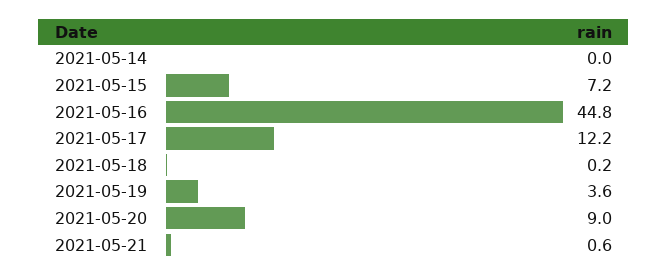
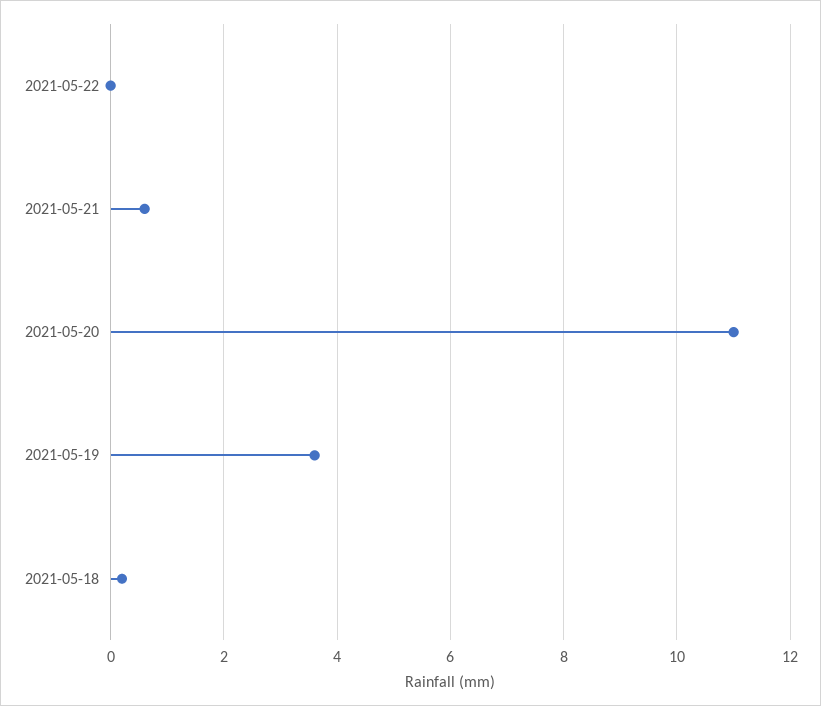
2021-05-14: 0 -> none
2021-05-15: 7.2 -> none
2021-05-16: 44.8 -> none
2021-05-17: 12.2 -> none
2021-05-20: 9 -> 11
2021-05-22: none -> 0

